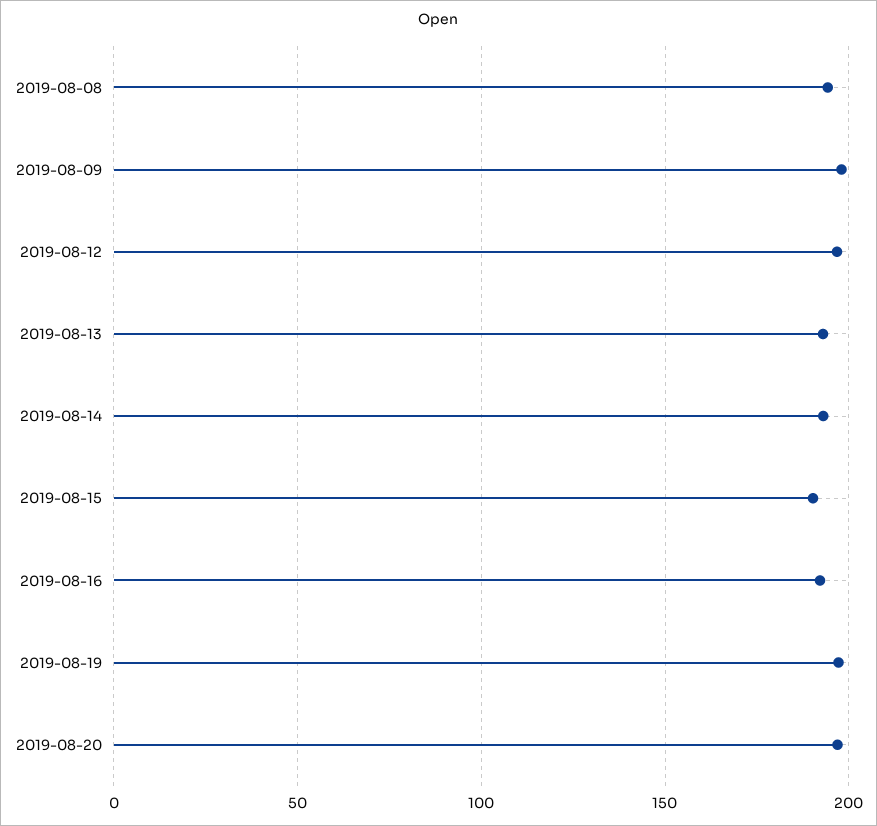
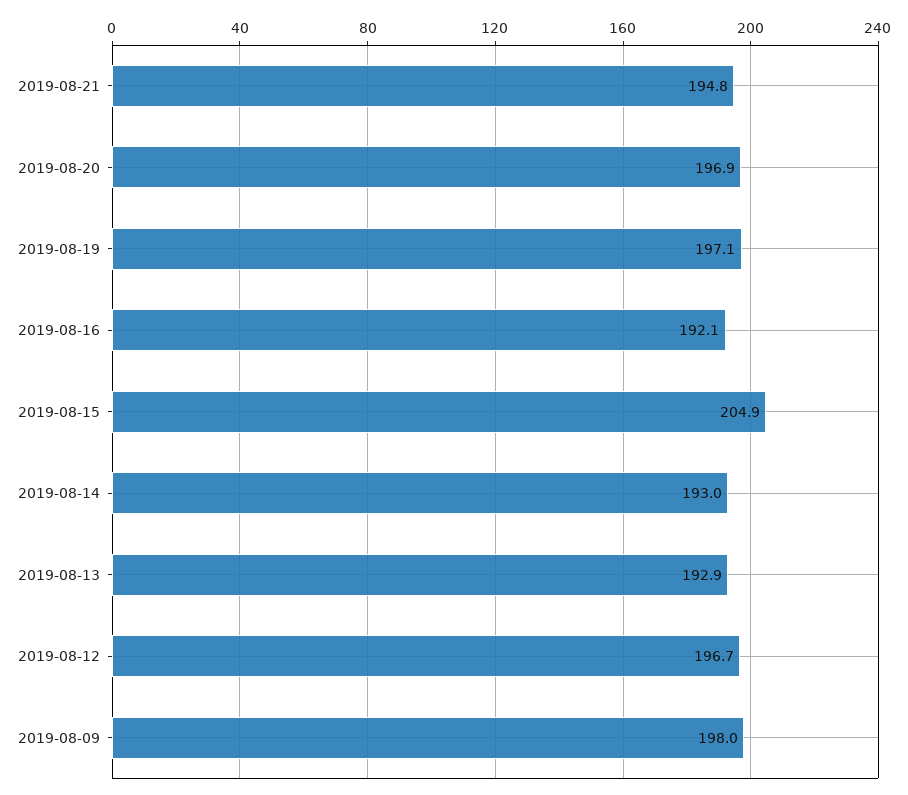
2019-08-08: 195 -> none
2019-08-15: 190 -> 204.9
2019-08-21: none -> 194.8

